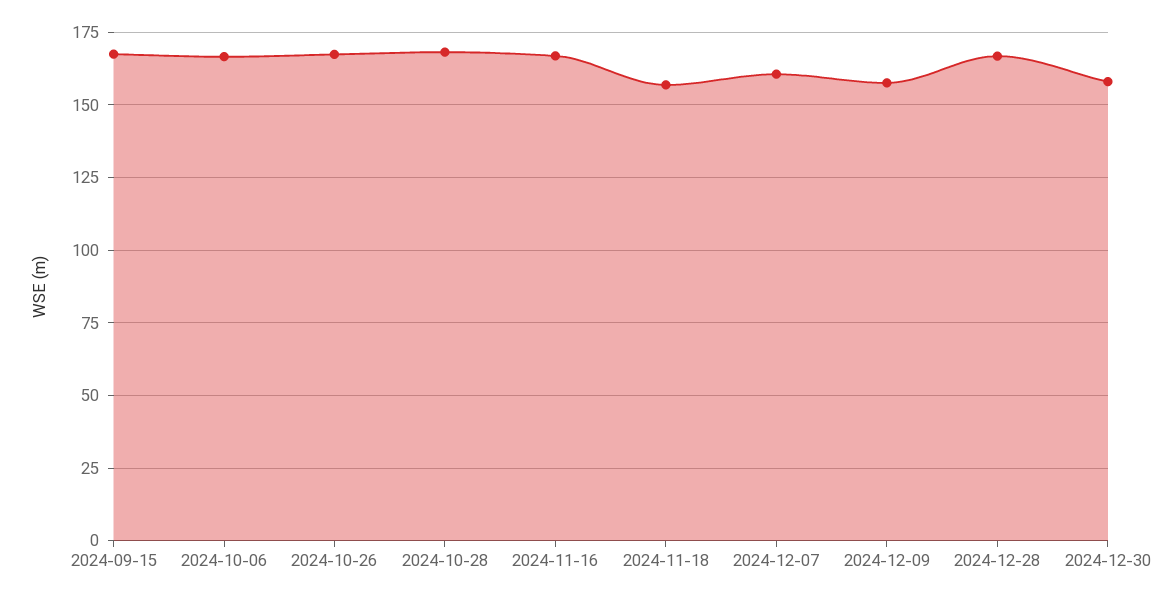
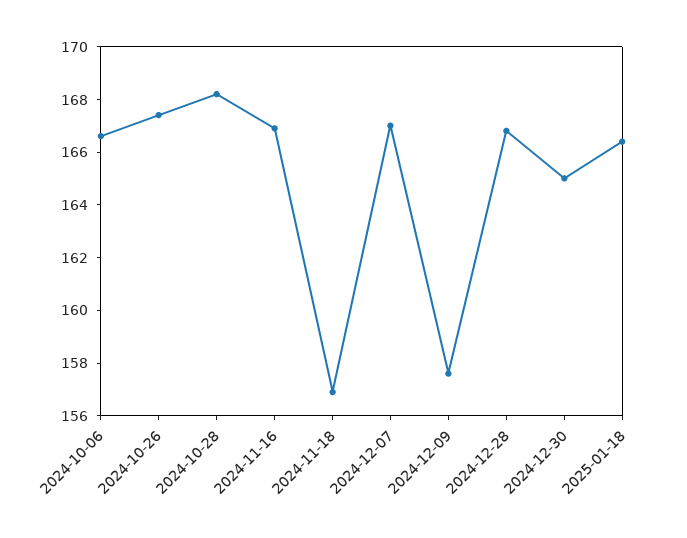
2024-09-15: 167.5 -> none
2024-12-07: 160 -> 167
2024-12-30: 157.5 -> 165
2025-01-18: none -> 166.5

